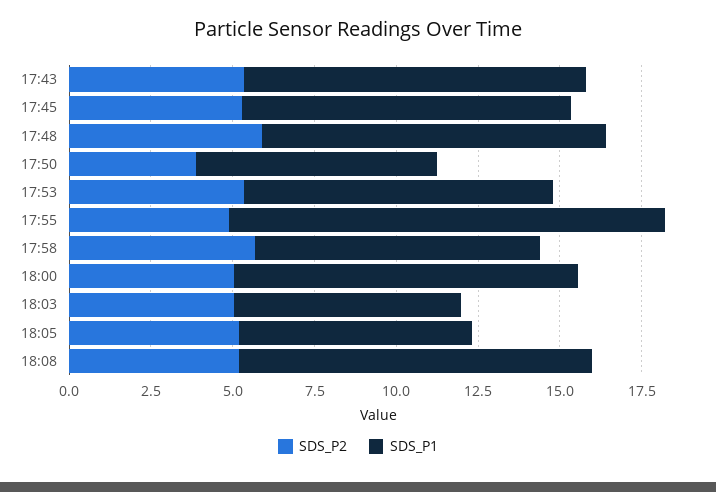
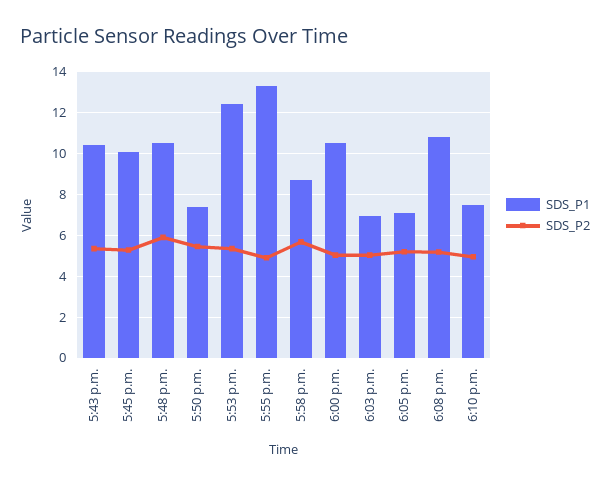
SDS_P2, 17:50: 4 -> 5.5
SDS_P1, 17:53: 9.5 -> 12.5
SDS_P1, 6:10 p.m.: none -> 7.5
SDS_P2, 6:10 p.m.: none -> 5

